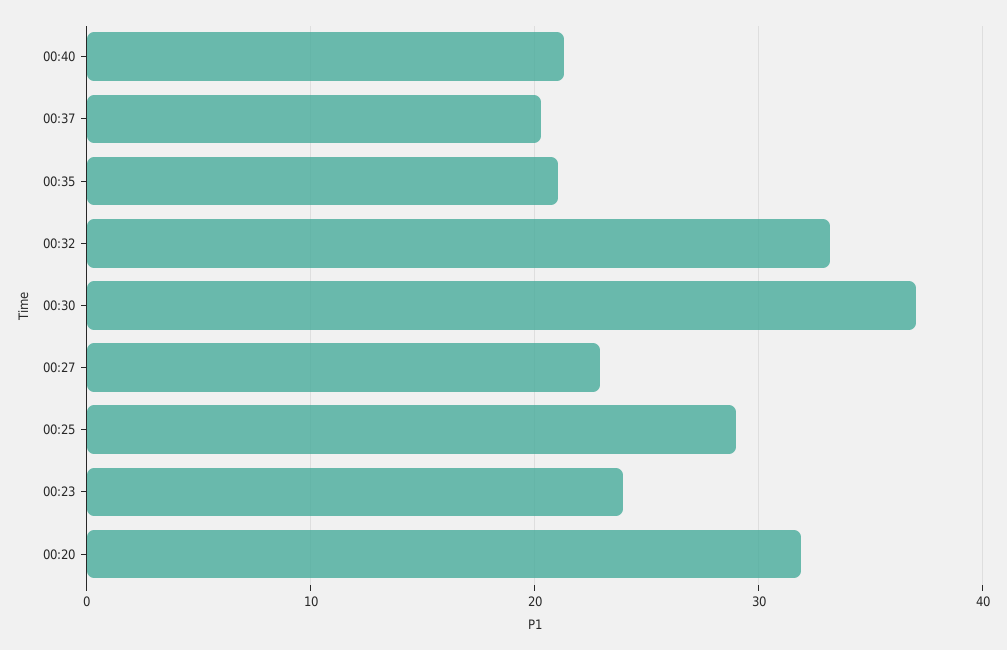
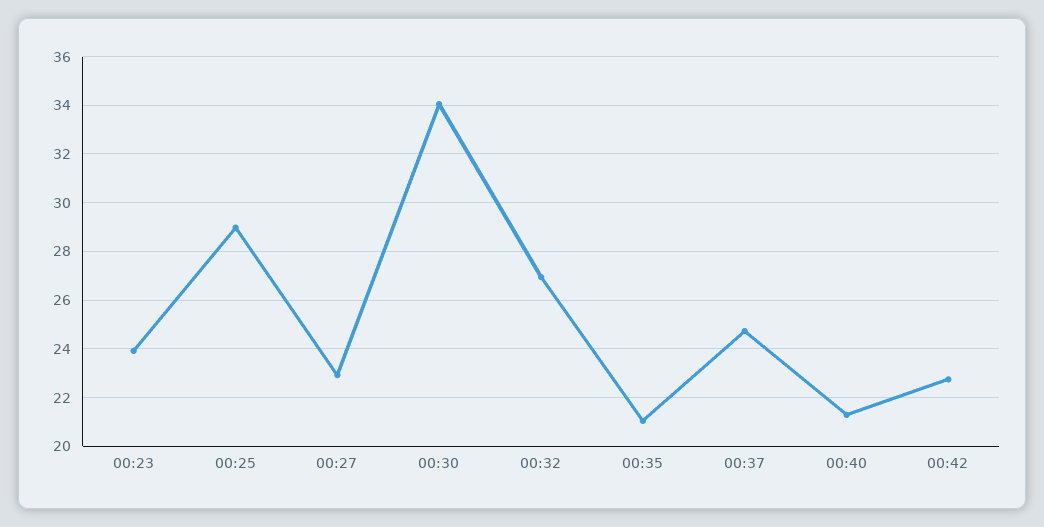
00:37: 20 -> 24.75
00:32: 33 -> 27
00:30: 37 -> 34
00:20: 32 -> none
00:42: none -> 22.75

